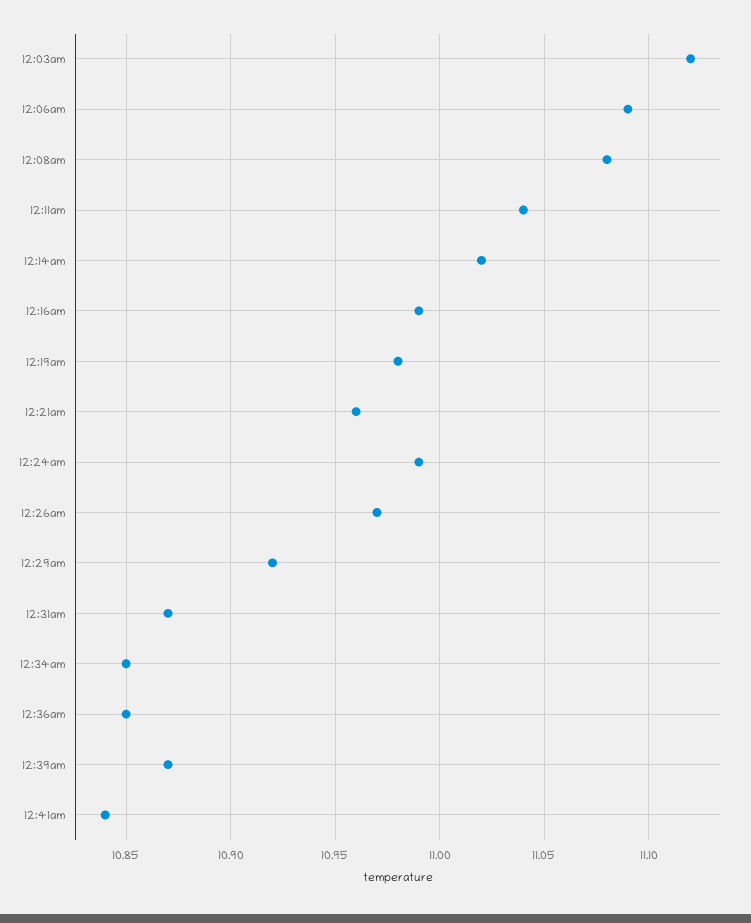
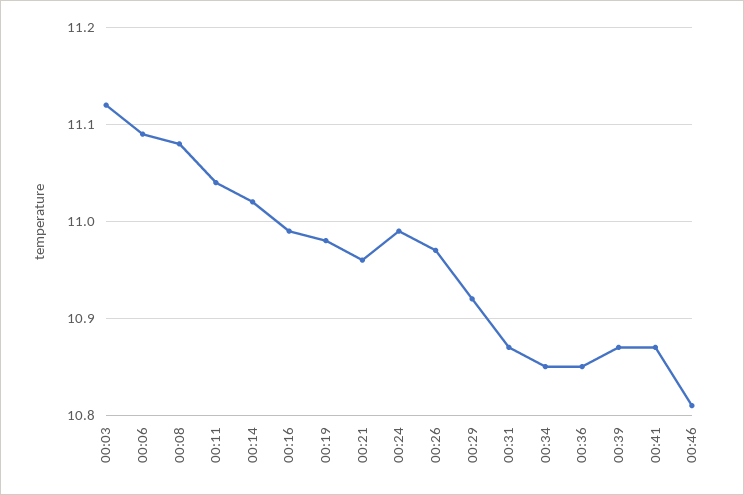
12:41am: 10.84 -> 10.87
00:46: none -> 10.81

